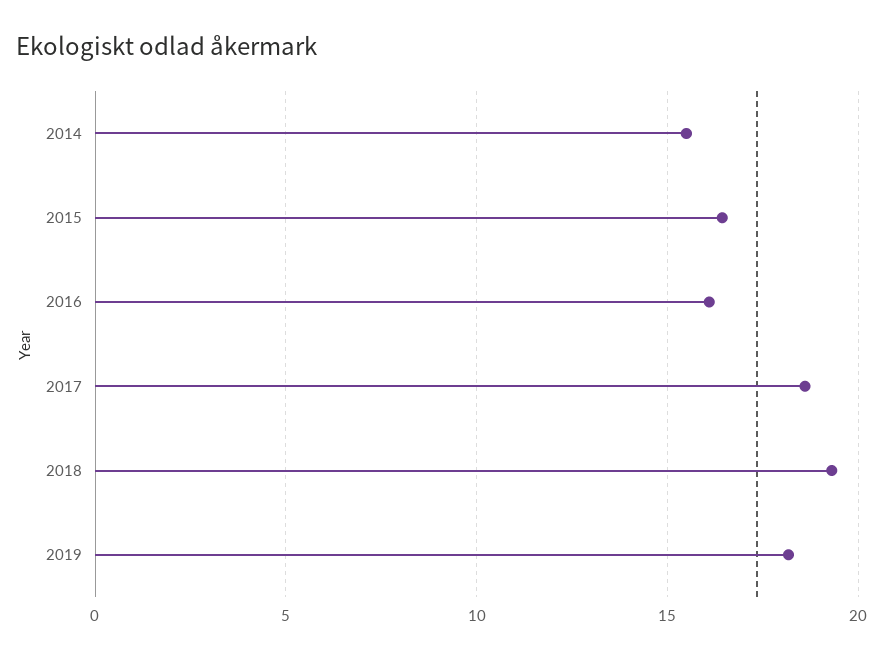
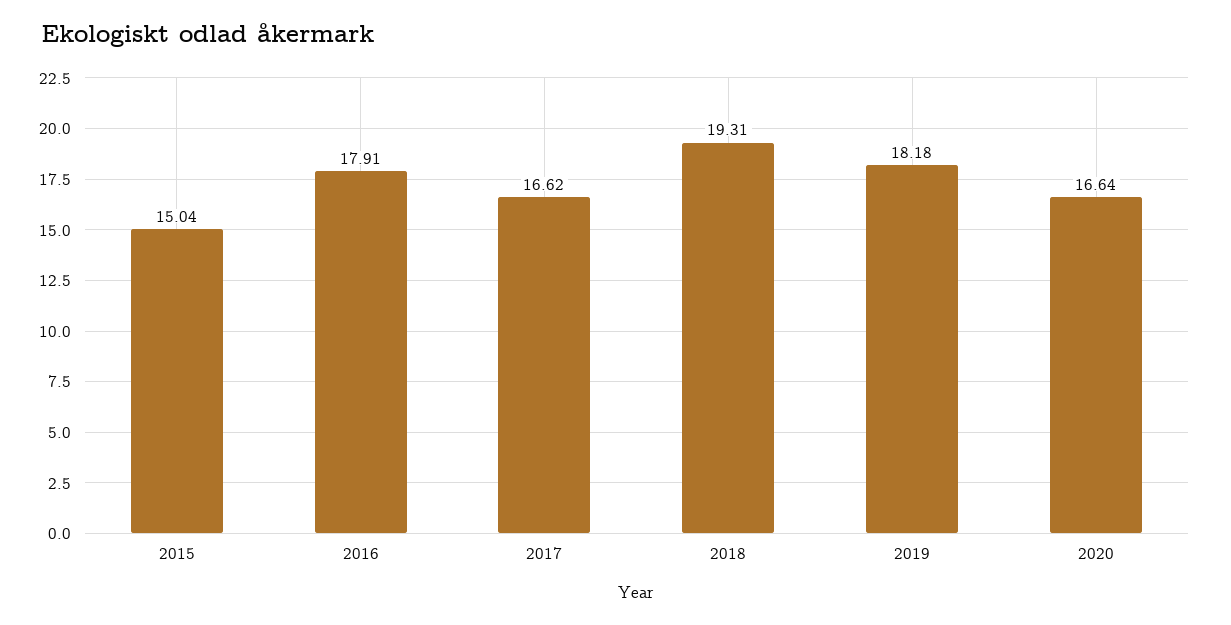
2014: 15.5 -> none
2015: 16.5 -> 15.04
2016: 16 -> 17.91
2017: 18.5 -> 16.62
2020: none -> 16.64

